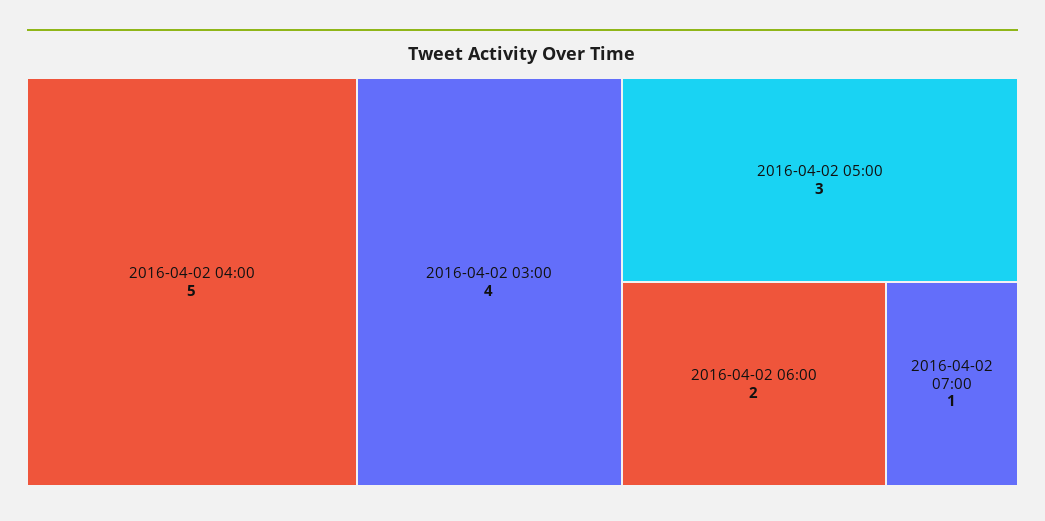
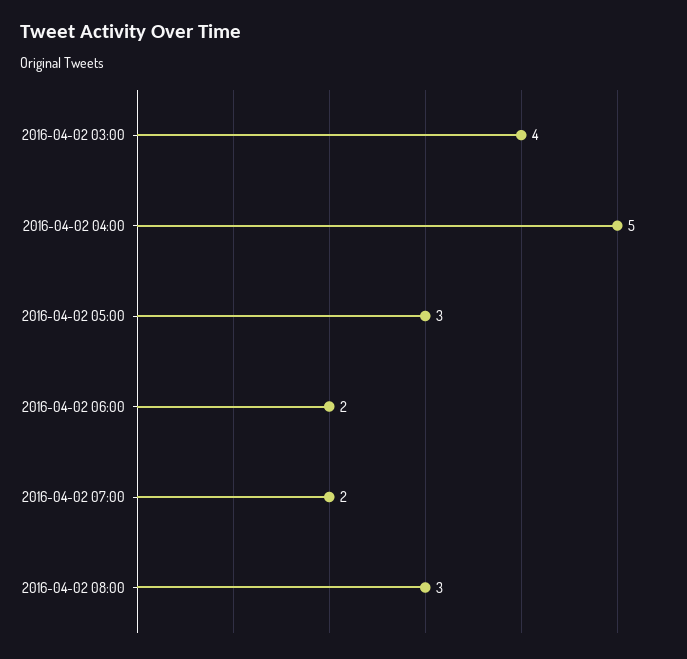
2016-04-02 07:00: 1 -> 2
2016-04-02 08:00: none -> 3

